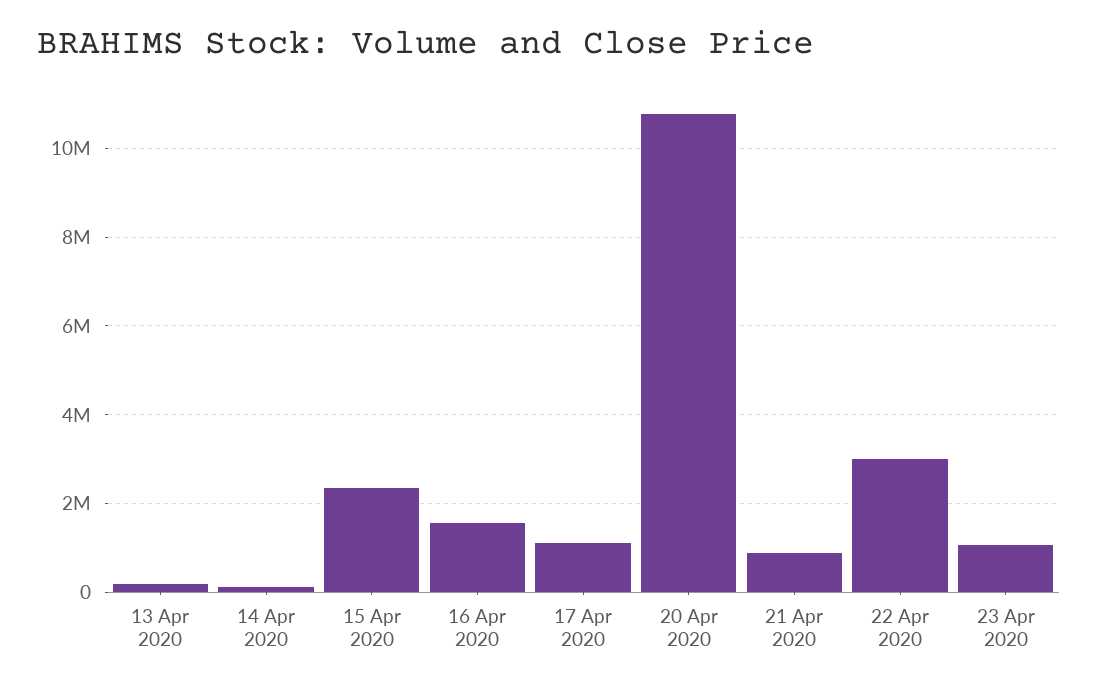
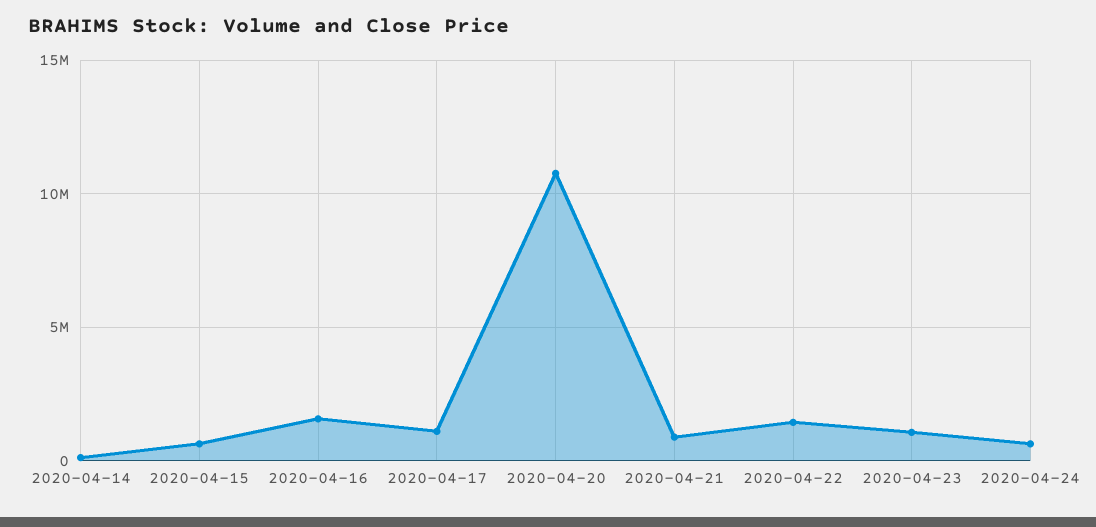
13 Apr 2020: 200000 -> none
15 Apr 2020: 2400000 -> 500000
22 Apr 2020: 3000000 -> 1500000
2020-04-24: none -> 500000

